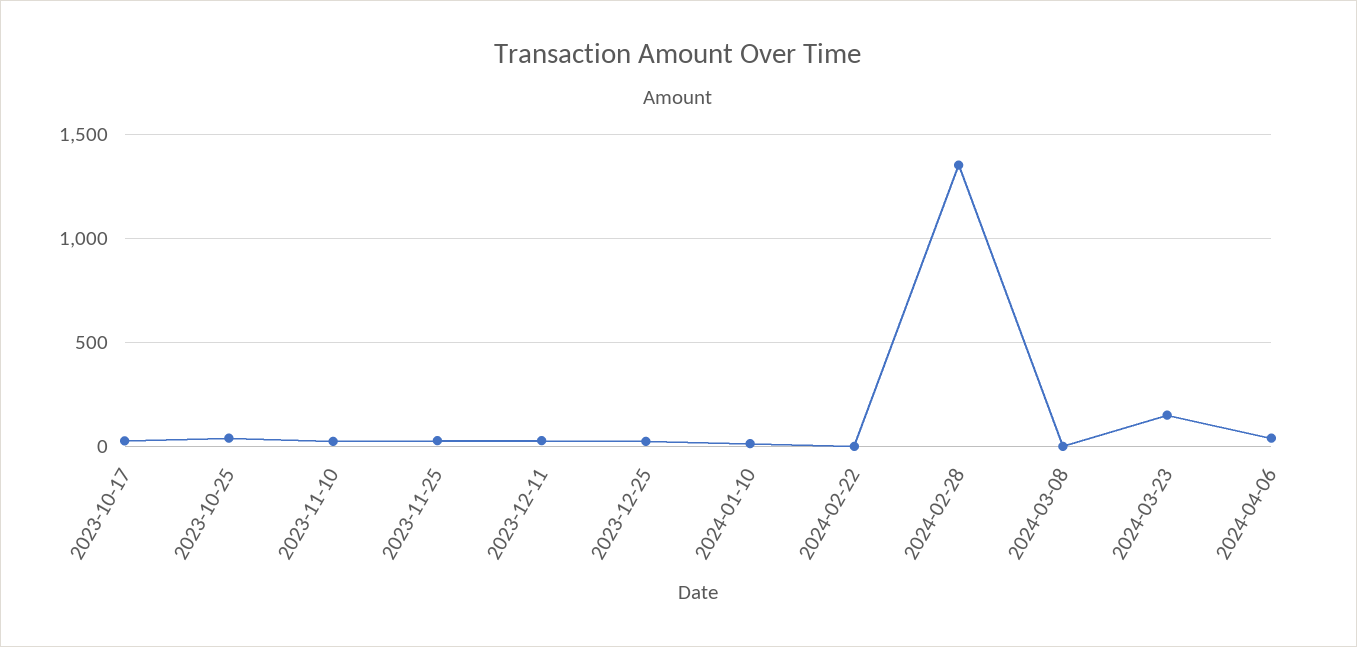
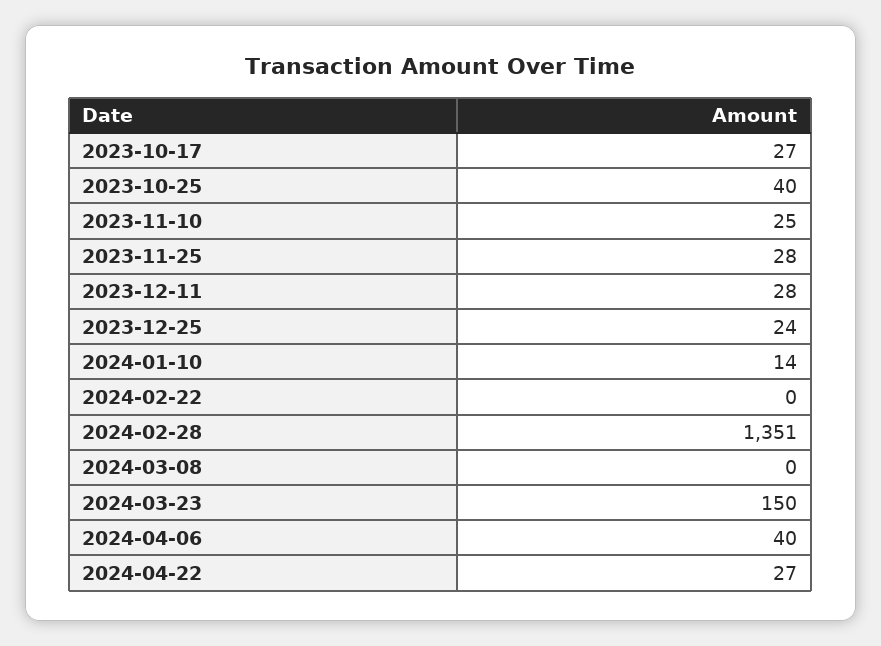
2024-04-22: none -> 27

